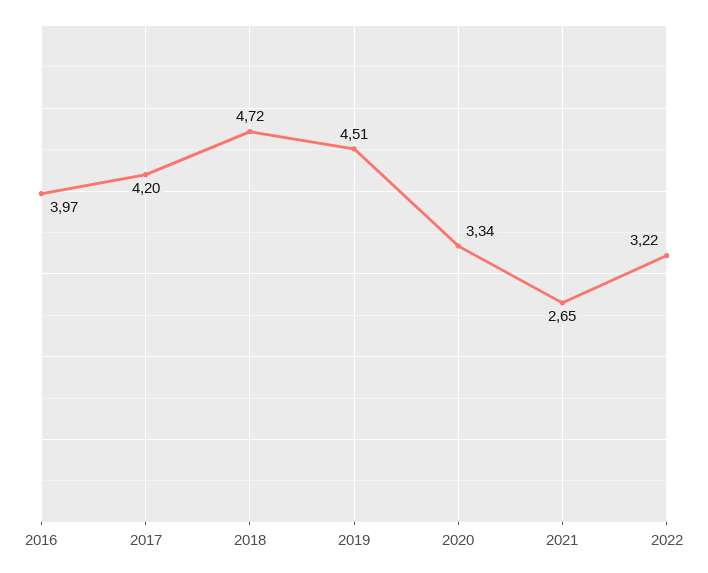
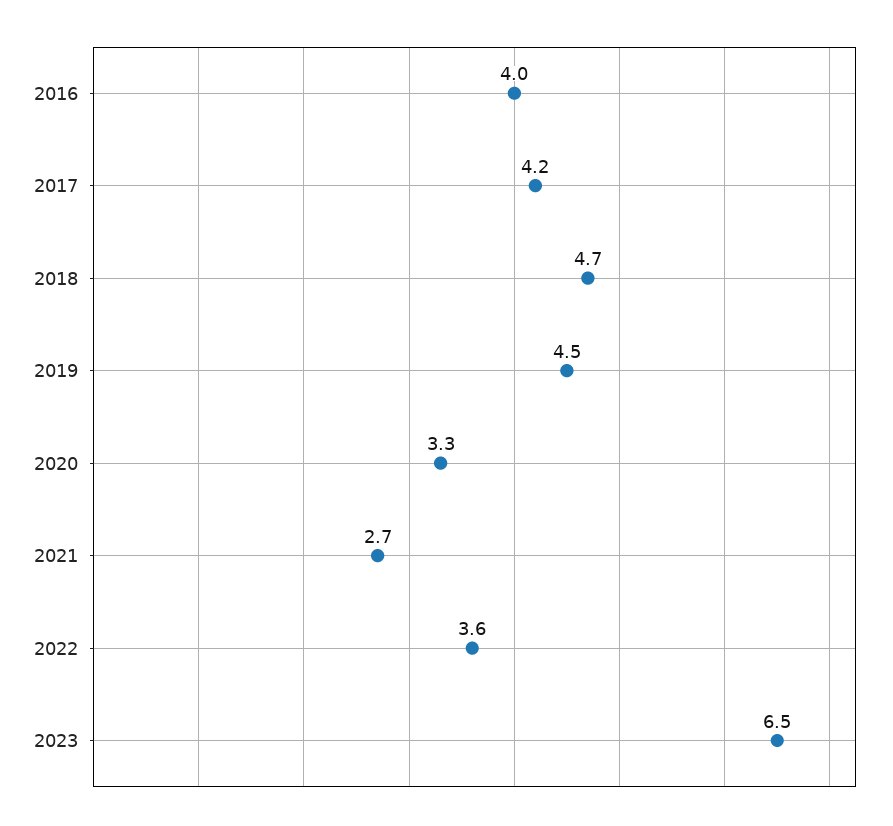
2022: 3.22 -> 3.6
2023: none -> 6.5

